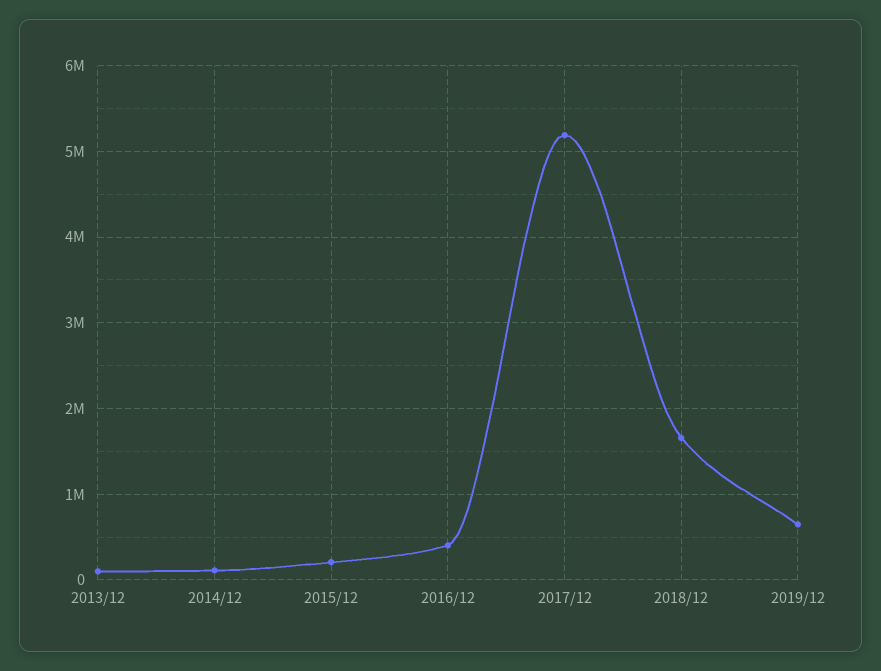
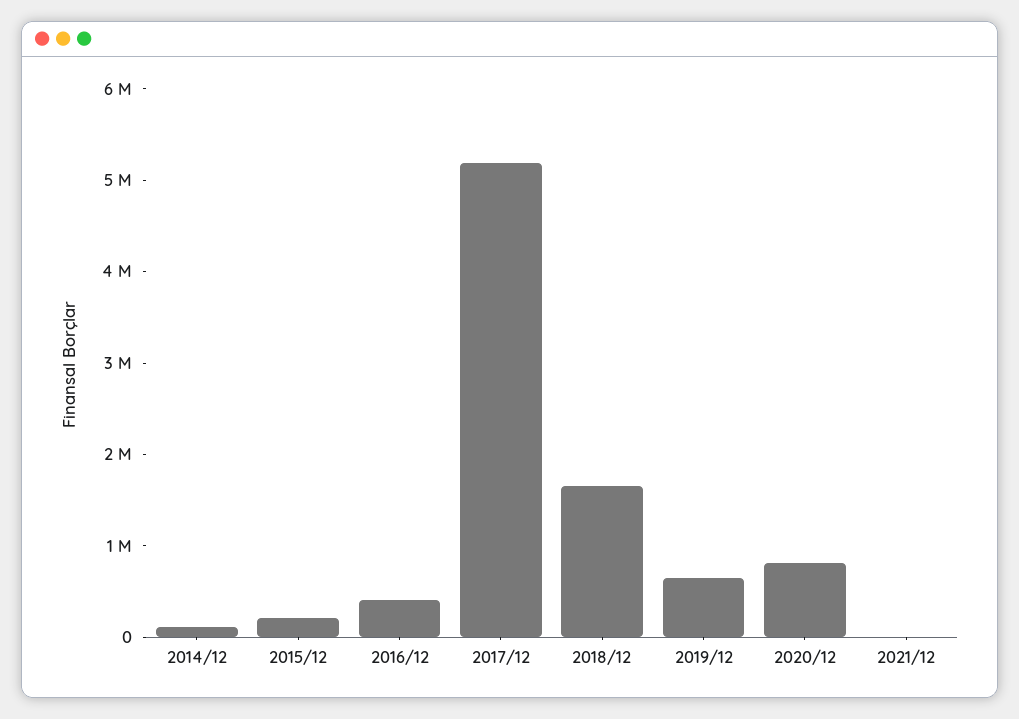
2013/12: 100000 -> none
2020/12: none -> 800000
2021/12: none -> 0

